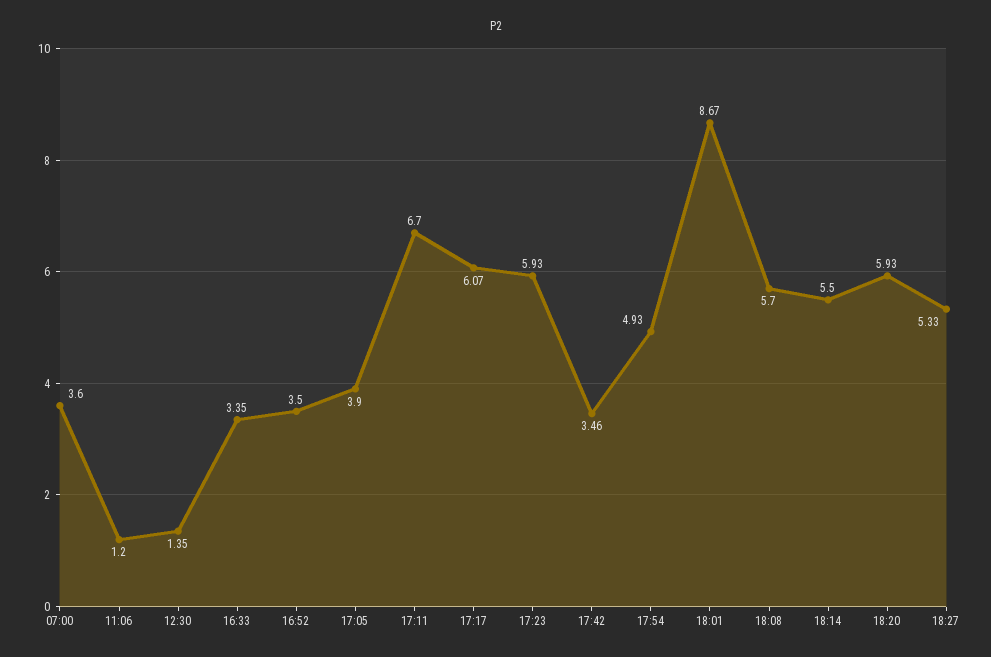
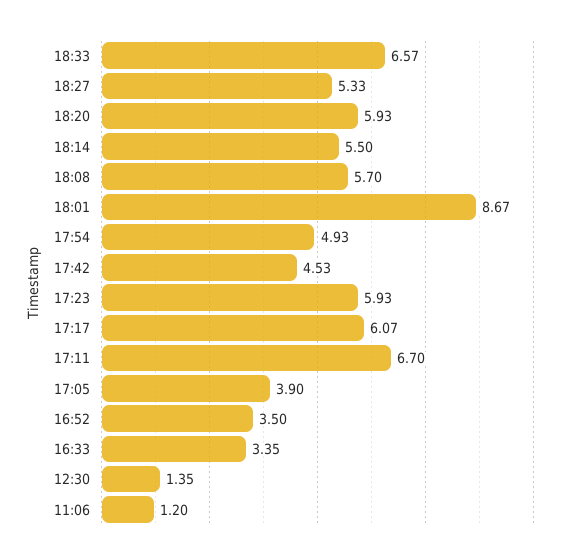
07:00: 3.6 -> none
17:42: 3.46 -> 4.53
18:33: none -> 6.57

